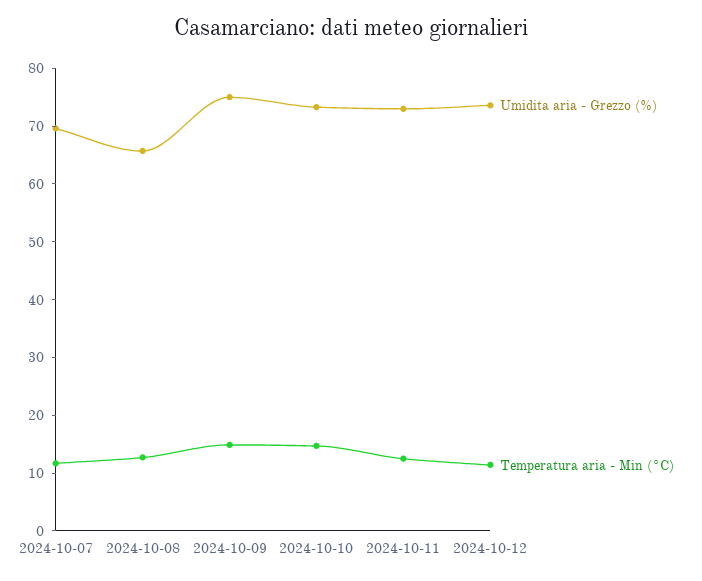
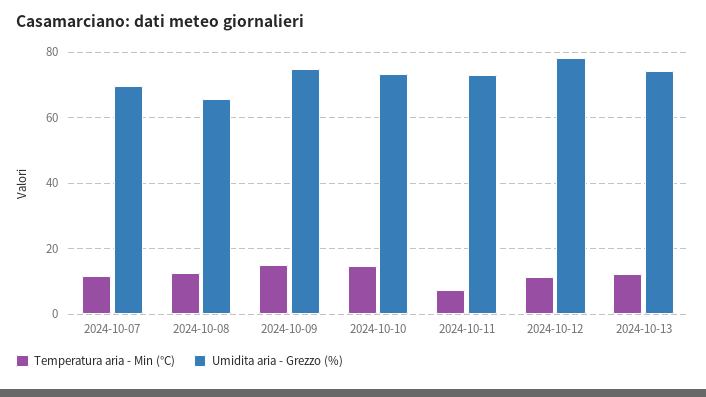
Temperatura aria - Min (°C), 2024-10-11: 12 -> 8
Umidita aria - Grezzo (%), 2024-10-12: 74 -> 78
Temperatura aria - Min (°C), 2024-10-13: none -> 12
Umidita aria - Grezzo (%), 2024-10-13: none -> 74

